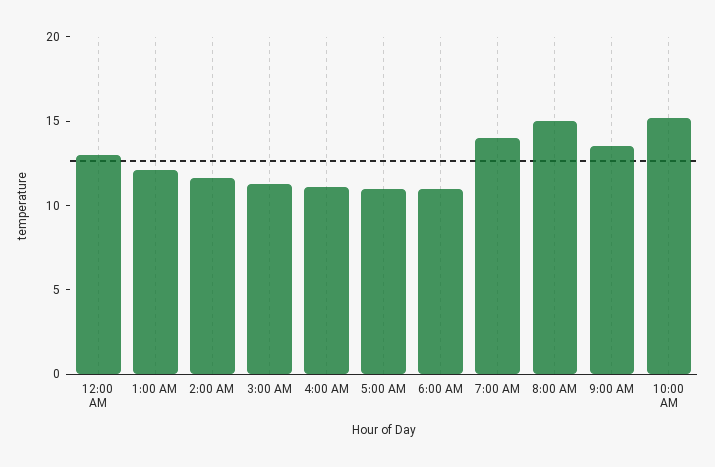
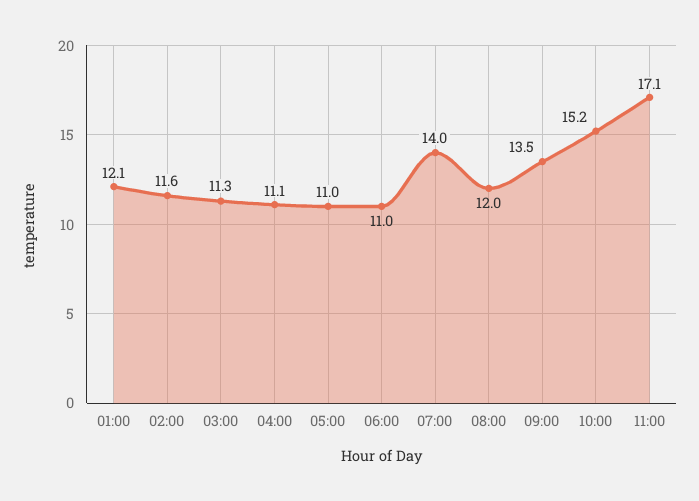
12:00 AM: 13 -> none
8:00 AM: 15 -> 12
11:00: none -> 17.1

